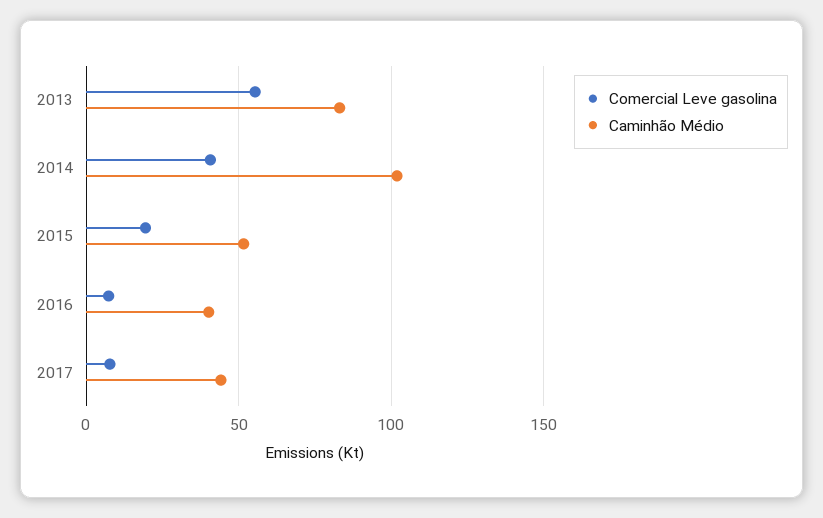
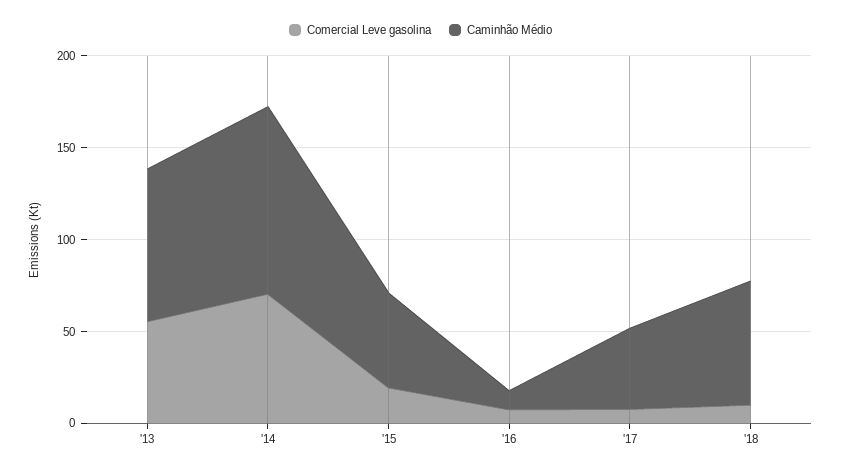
Comercial Leve gasolina, 2014: 40 -> 70
Caminhão Médio, 2016: 40 -> 10
Comercial Leve gasolina, '18: none -> 10
Caminhão Médio, '18: none -> 70

